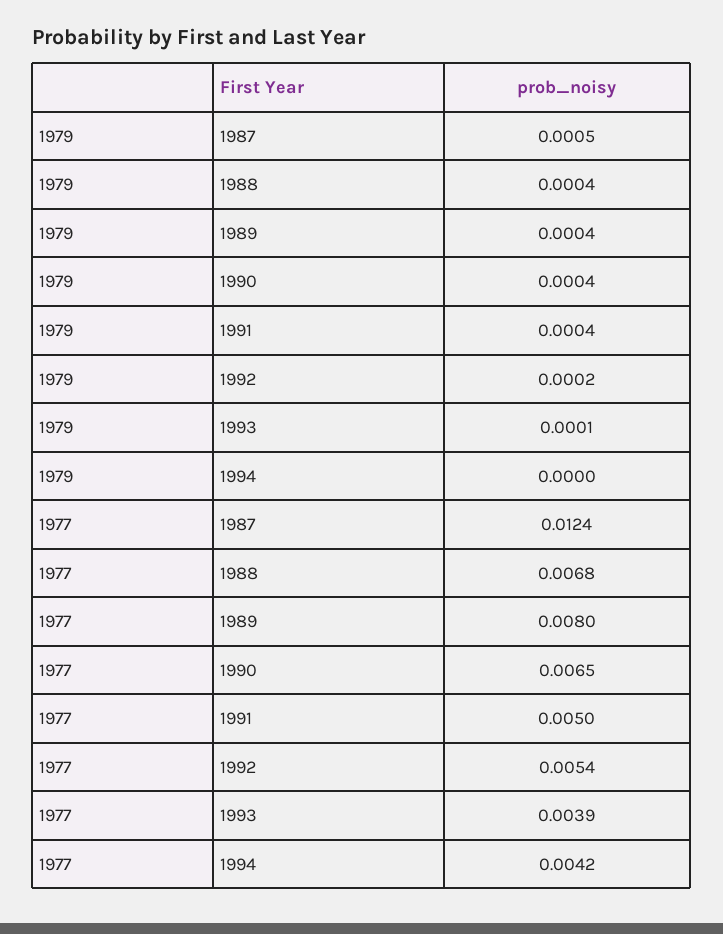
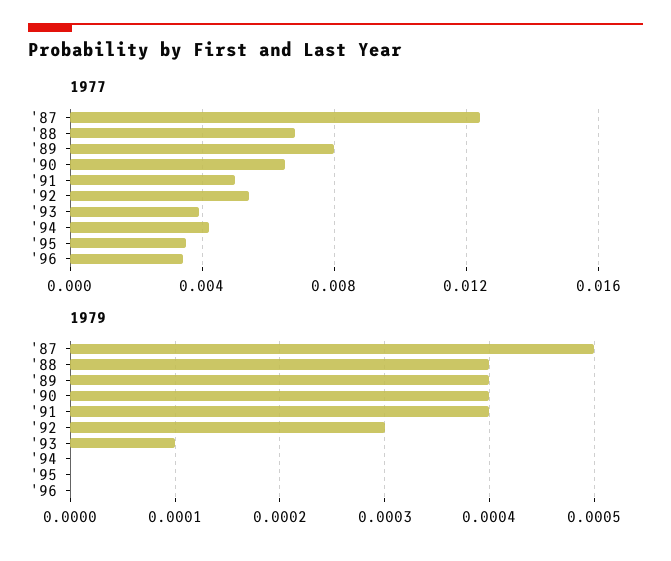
1979, 1992: 0.0002 -> 0.0003
1977, '95: none -> 0.0035
1977, '96: none -> 0.0035
1979, '95: none -> 0
1979, '96: none -> 0

